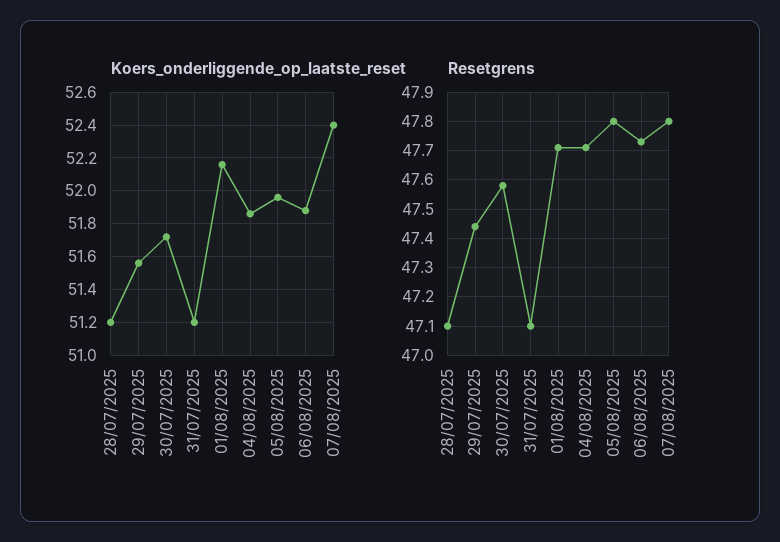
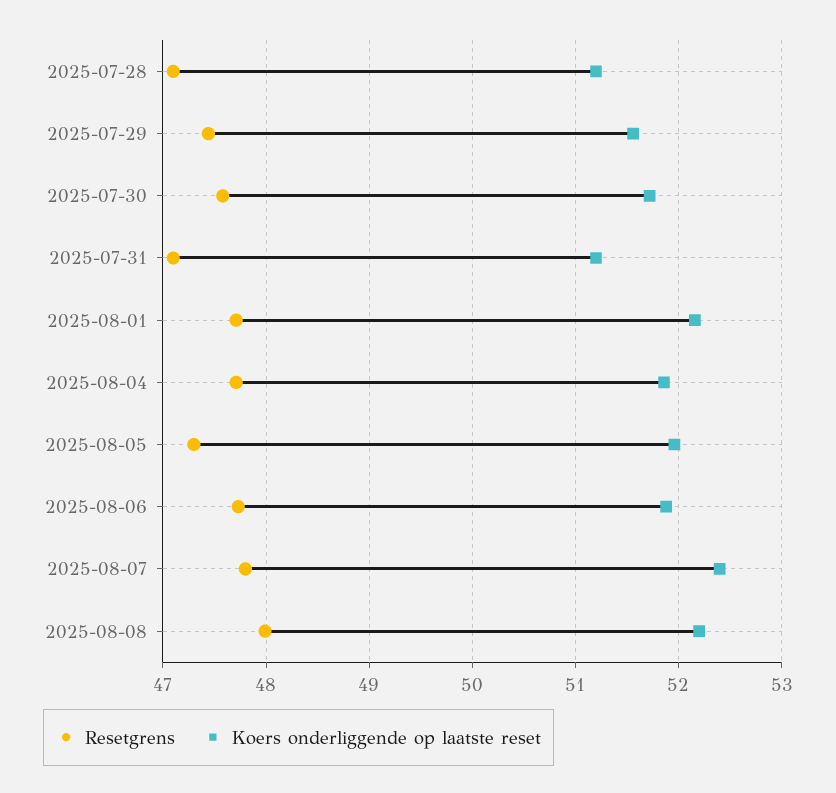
Resetgrens, 05/08/2025: 47.8 -> 47.3
Resetgrens, 2025-08-08: none -> 48
Koers_onderliggende_op_laatste_reset, 2025-08-08: none -> 52.2

